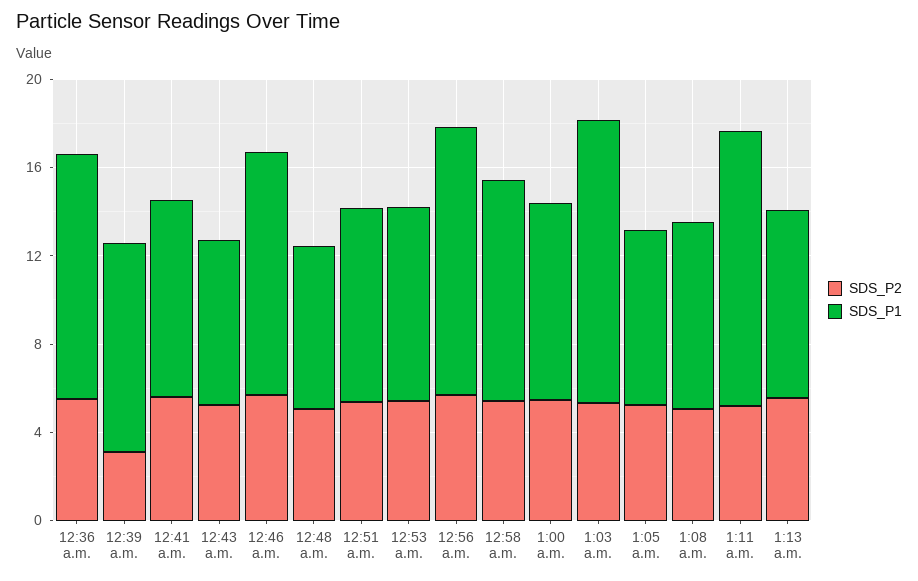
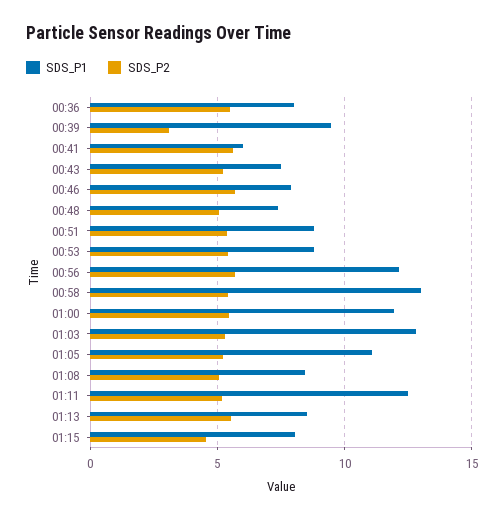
SDS_P1, 12:36 a.m.: 11 -> 8
SDS_P1, 12:41 a.m.: 9 -> 6
SDS_P1, 12:46 a.m.: 11 -> 8
SDS_P1, 12:58 a.m.: 10 -> 13
SDS_P1, 1:00 a.m.: 9 -> 12
SDS_P1, 1:05 a.m.: 8 -> 11
SDS_P1, 01:15: none -> 8
SDS_P2, 01:15: none -> 4.5

